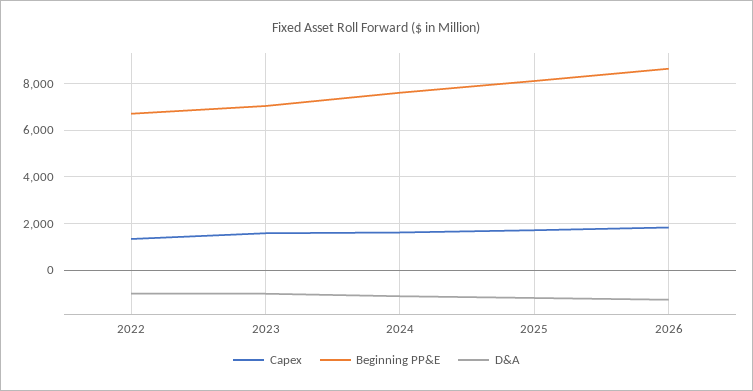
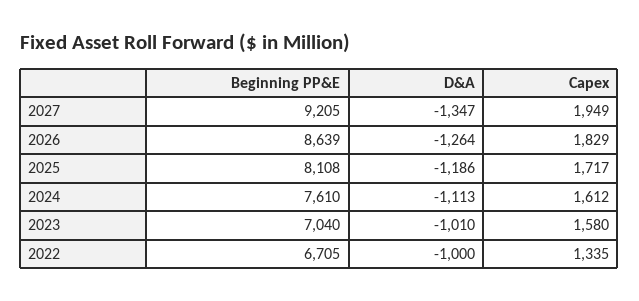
Beginning PP&E, 2027: none -> 9205
D&A, 2027: none -> -1347
Capex, 2027: none -> 1949

